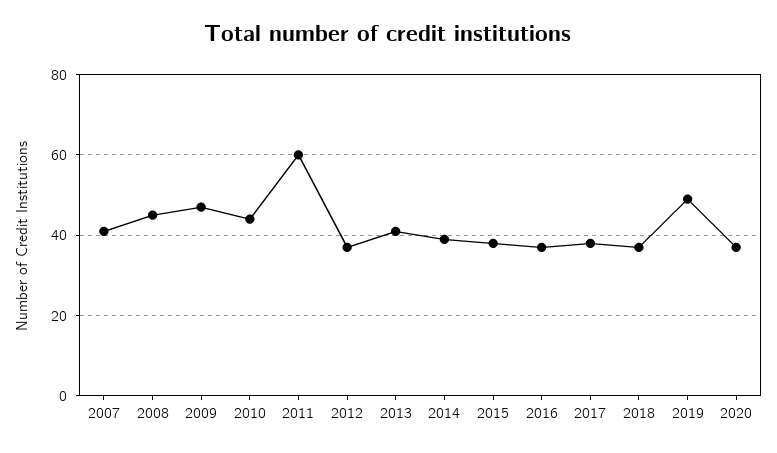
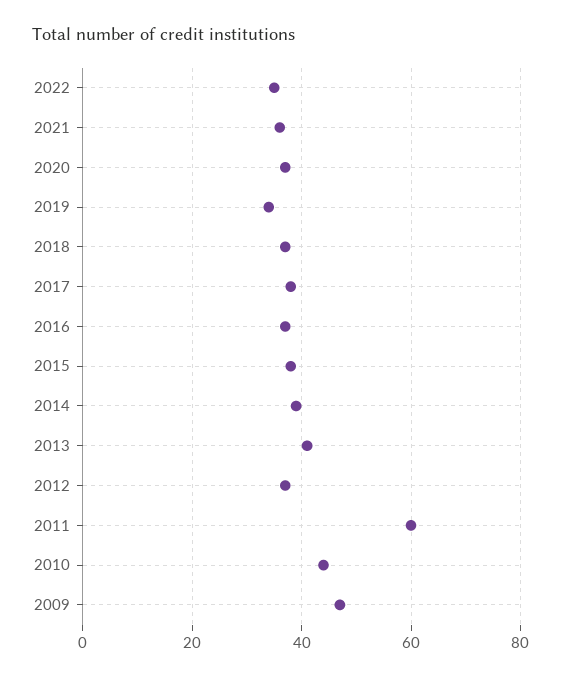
2007: 40 -> none
2008: 45 -> none
2019: 50 -> 35
2022: none -> 35
2021: none -> 35

